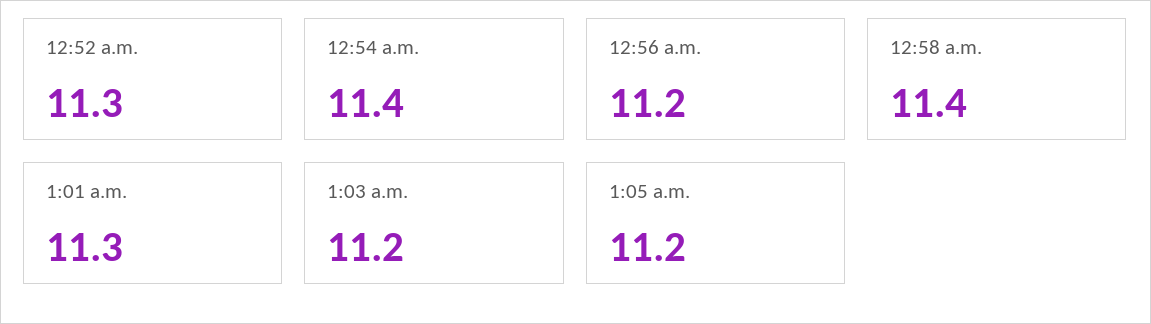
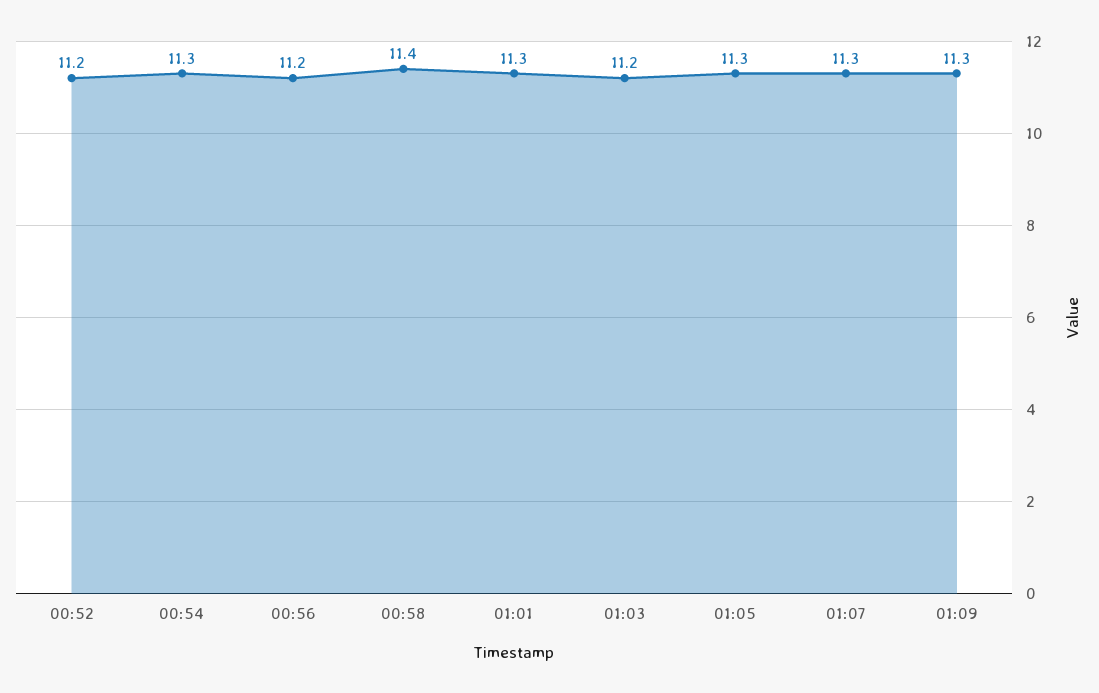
12:52 a.m.: 11.3 -> 11.2
12:54 a.m.: 11.4 -> 11.3
1:05 a.m.: 11.2 -> 11.3
01:07: none -> 11.3
01:09: none -> 11.3

